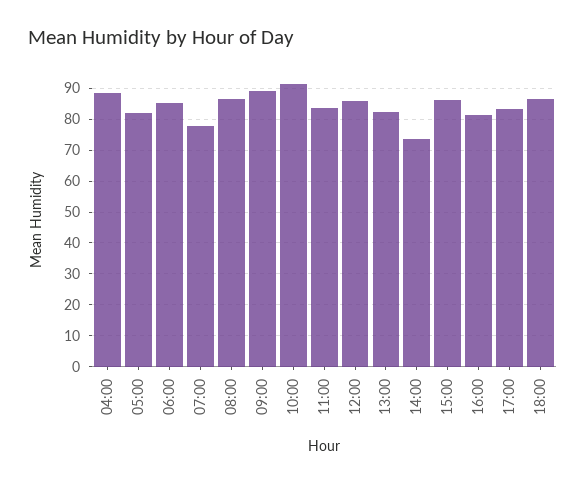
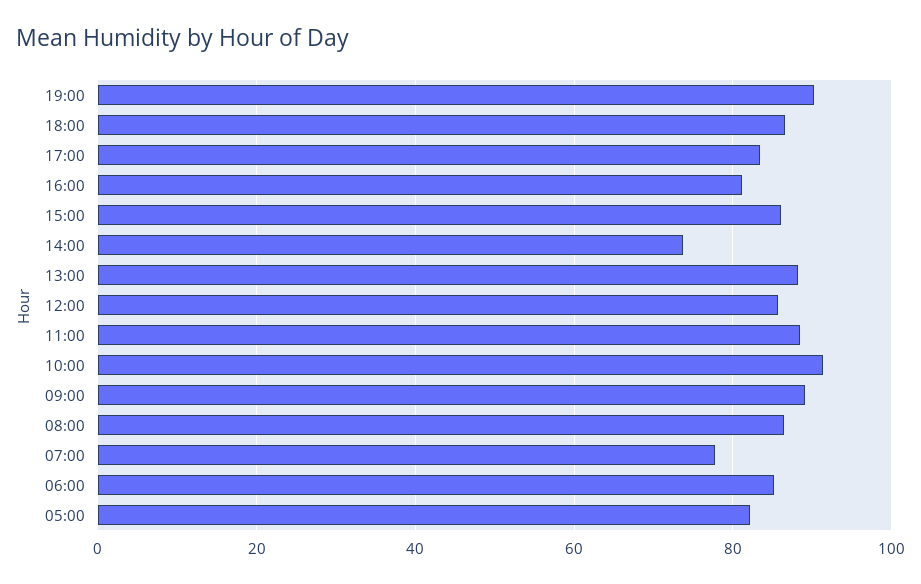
04:00: 88 -> none
11:00: 84 -> 88
13:00: 82 -> 88
19:00: none -> 90

